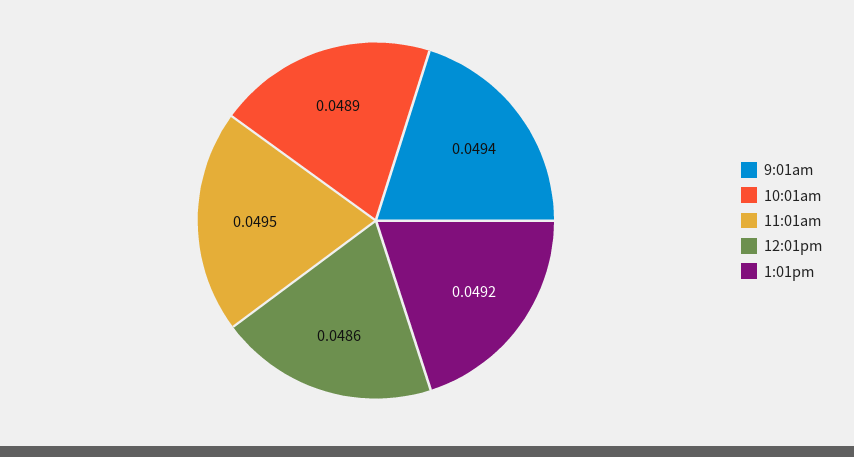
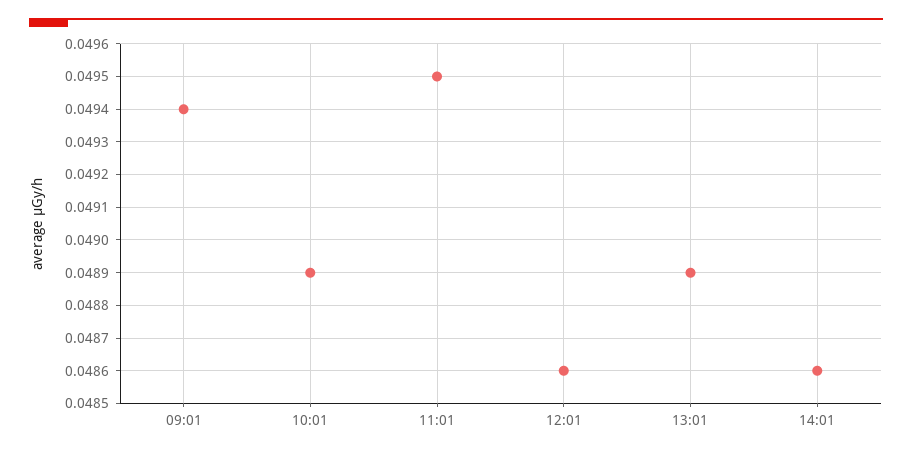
1:01pm: 0.0492 -> 0.0489
14:01: none -> 0.0486

